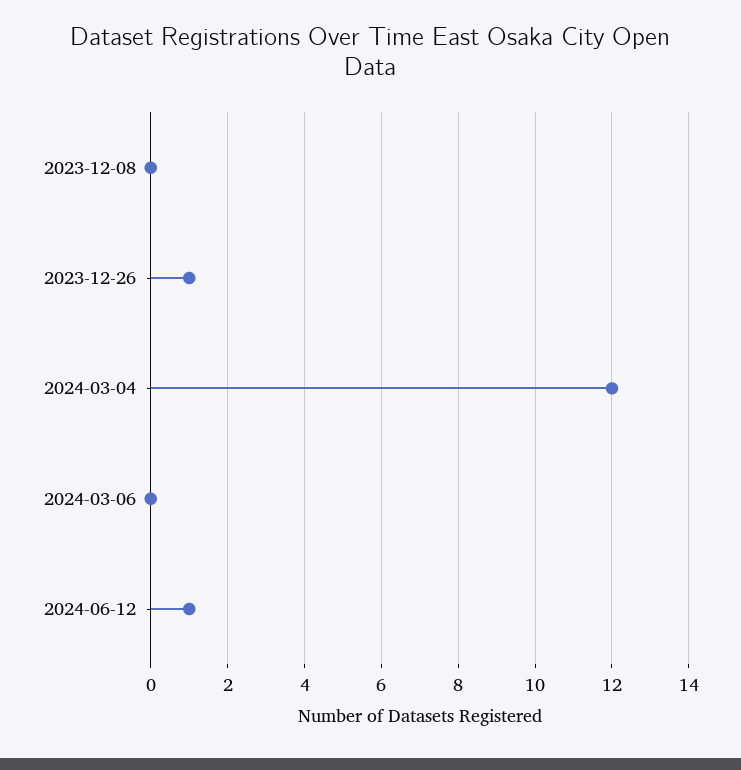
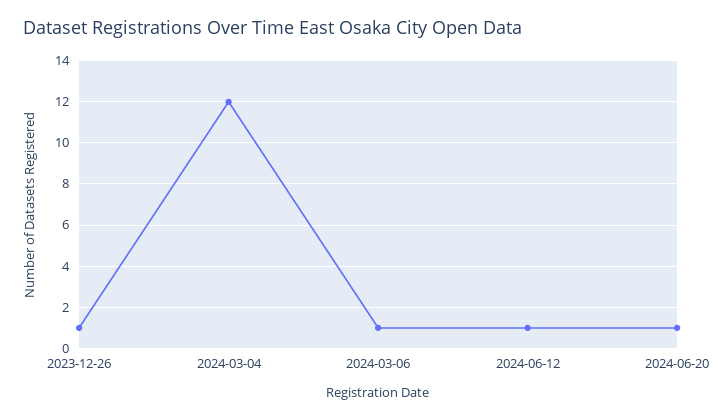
2023-12-08: 0 -> none
2024-03-06: 0 -> 1
2024-06-20: none -> 1

